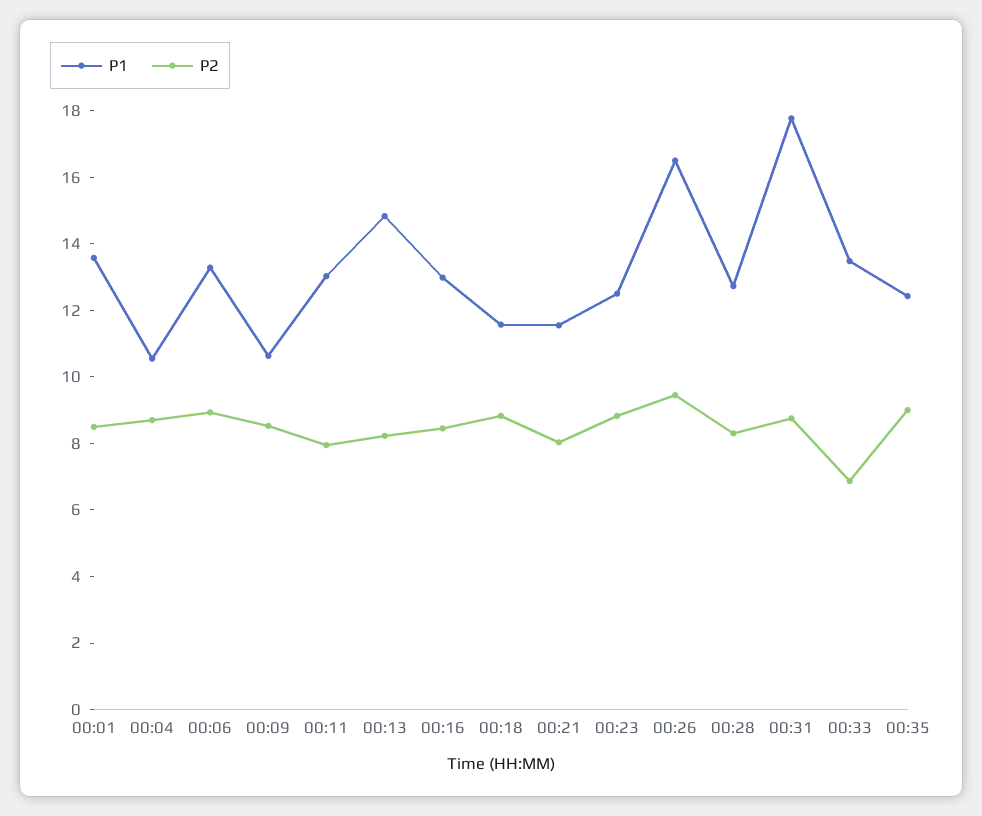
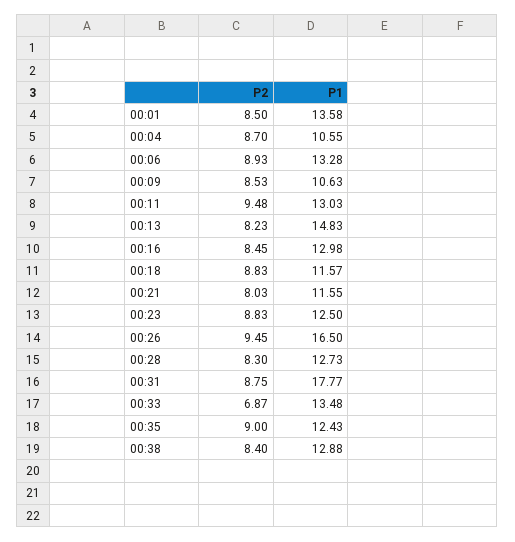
P2, 00:11: 8 -> 9.48
P2, 00:38: none -> 8.4
P1, 00:38: none -> 12.88

